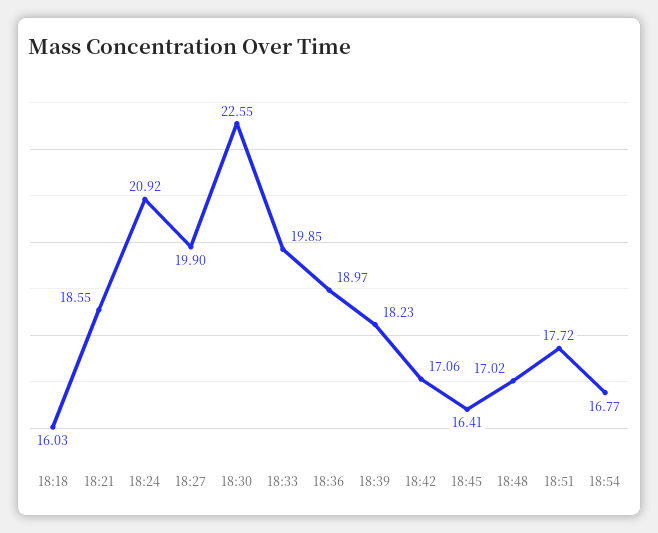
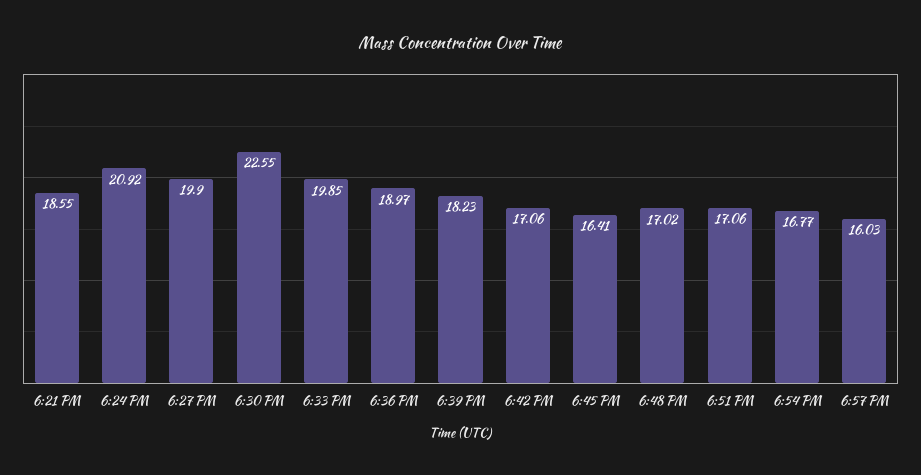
18:18: 16.03 -> none
18:51: 17.72 -> 17.06
6:57 PM: none -> 16.03

